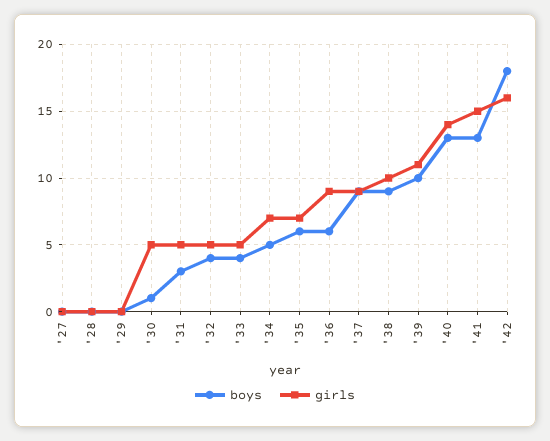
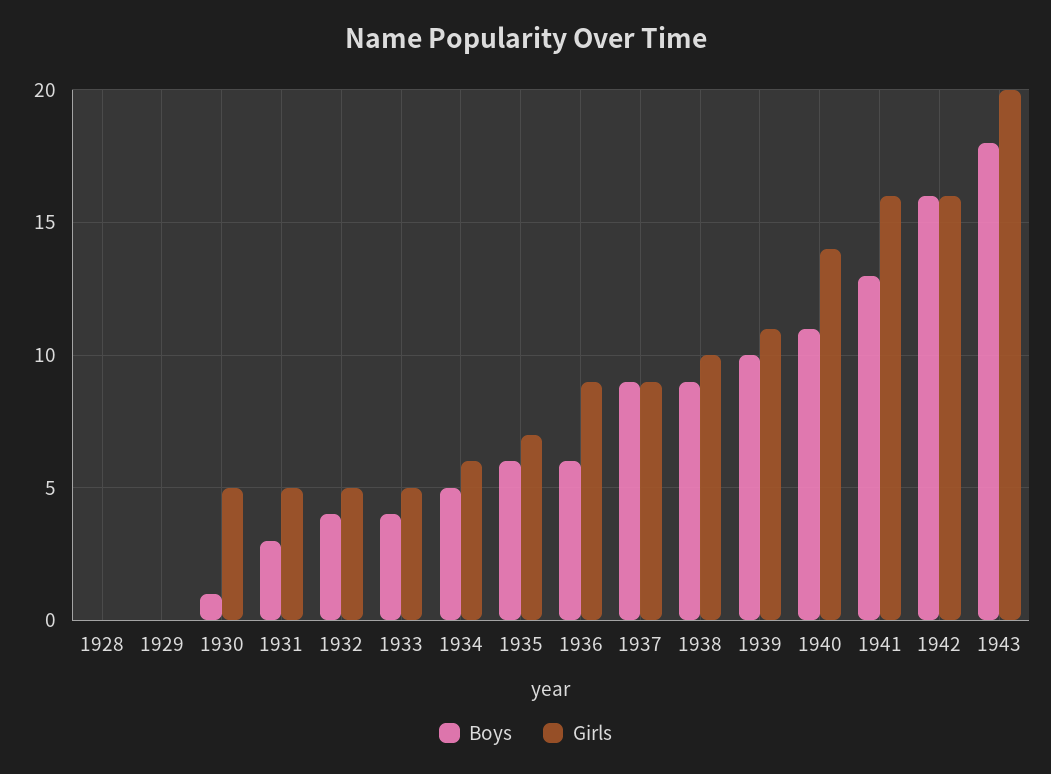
boys, '27: 0 -> none
girls, '27: 0 -> none
girls, '34: 7 -> 6
boys, '40: 13 -> 11
girls, '41: 15 -> 16
boys, '42: 18 -> 16
boys, 1943: none -> 18
girls, 1943: none -> 20

